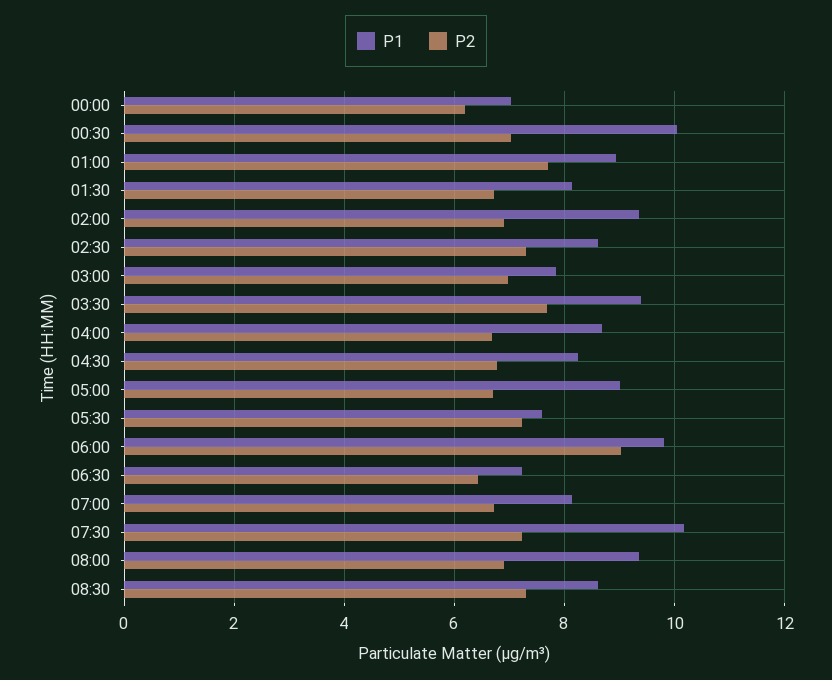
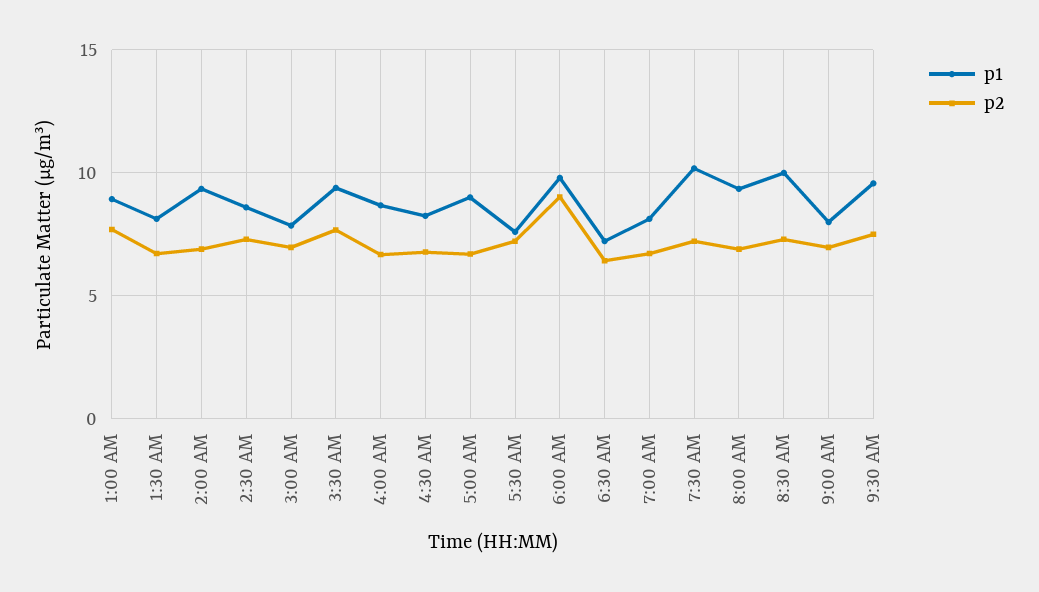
P1, 00:00: 7 -> none
P2, 00:00: 6.2 -> none
P1, 00:30: 10 -> none
P2, 00:30: 7 -> none
P1, 08:30: 8.6 -> 10
P1, 9:00 AM: none -> 8
P2, 9:00 AM: none -> 7
P1, 9:30 AM: none -> 9.5
P2, 9:30 AM: none -> 7.5

